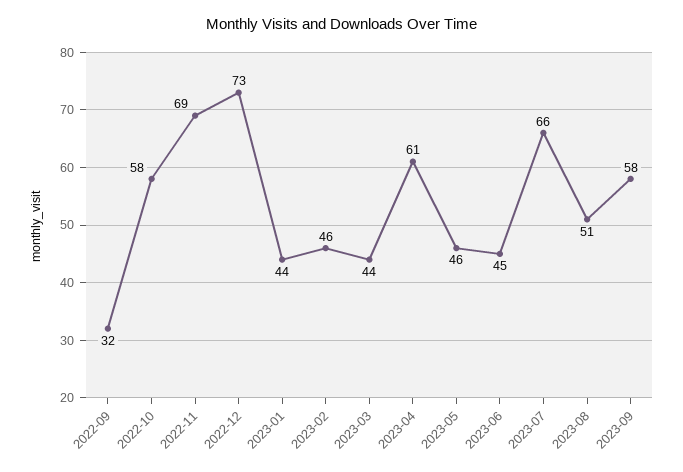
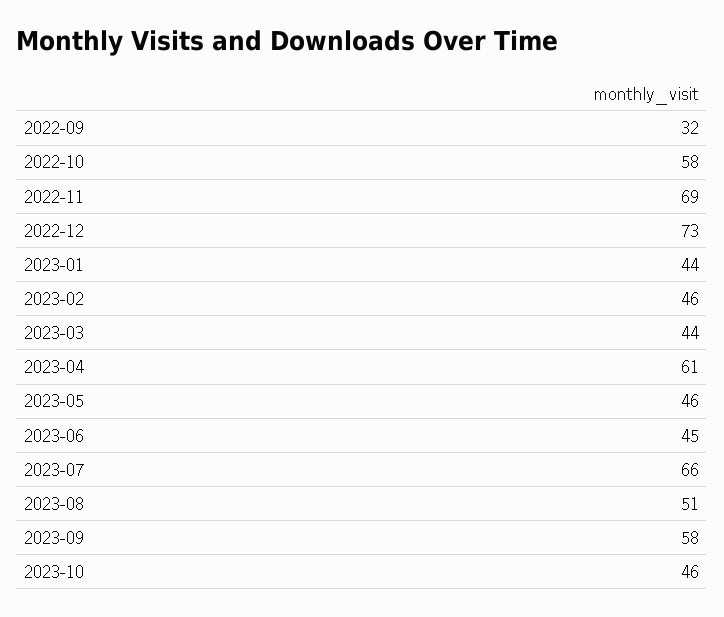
2023-10: none -> 46

